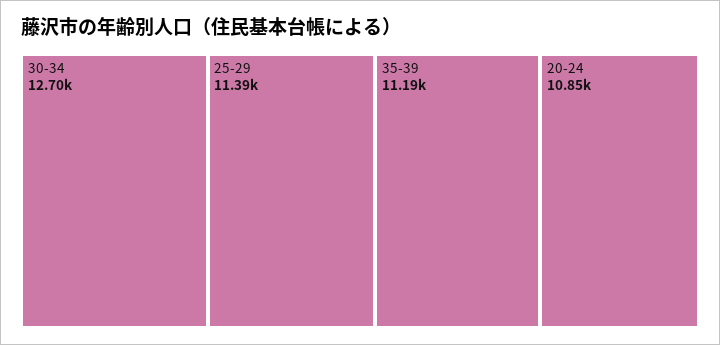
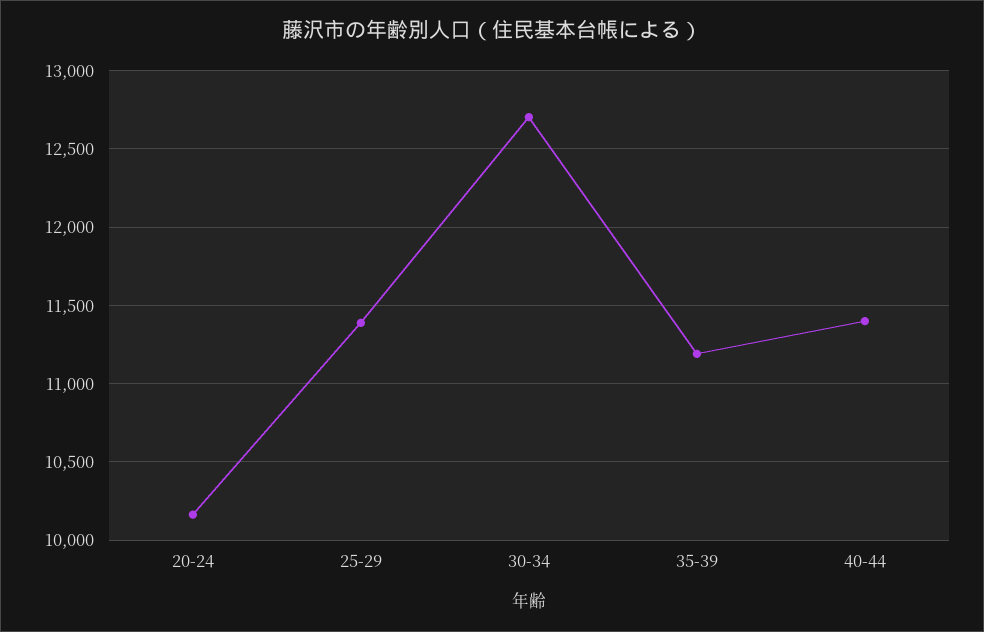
20-24: 10850 -> 10150
40-44: none -> 11400

